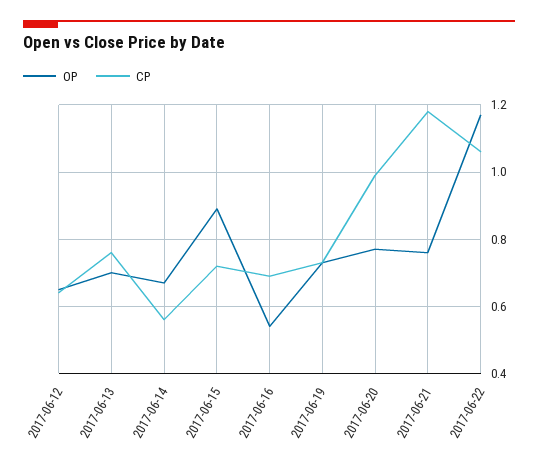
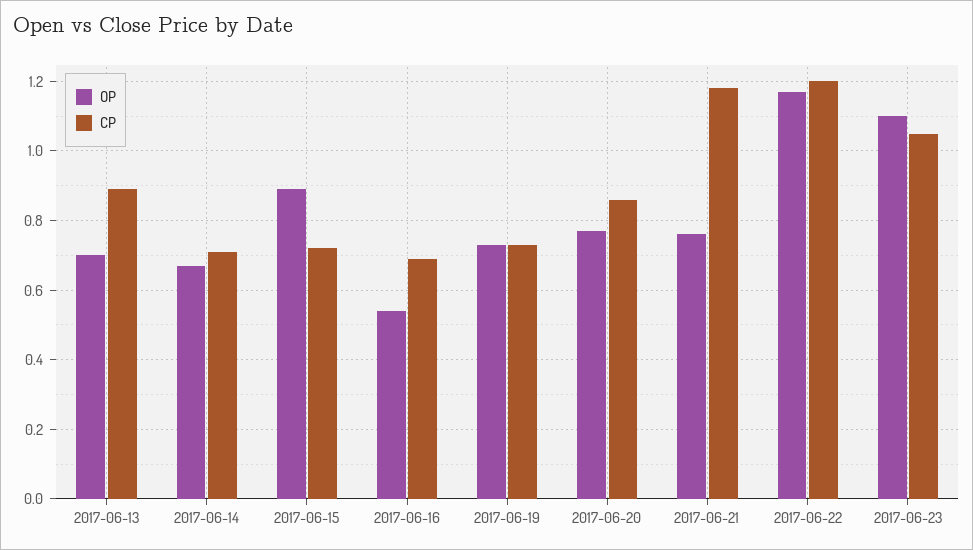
OP, 2017-06-12: 0.65 -> none
CP, 2017-06-12: 0.65 -> none
CP, 2017-06-13: 0.75 -> 0.9
CP, 2017-06-14: 0.55 -> 0.7
CP, 2017-06-20: 1 -> 0.85
CP, 2017-06-22: 1.05 -> 1.2
OP, 2017-06-23: none -> 1.1
CP, 2017-06-23: none -> 1.05

